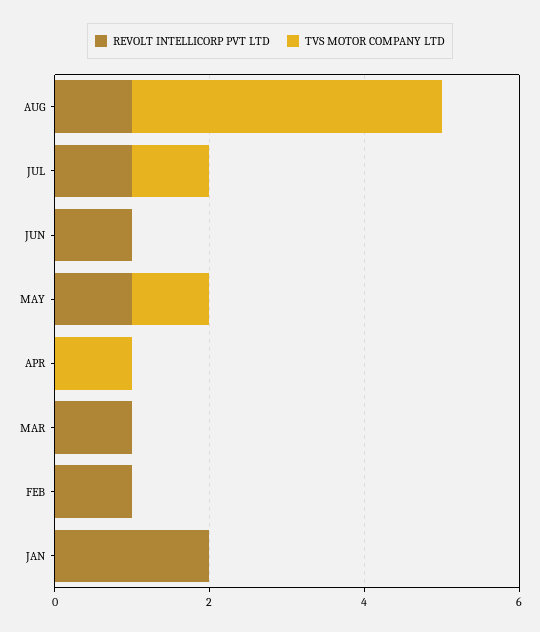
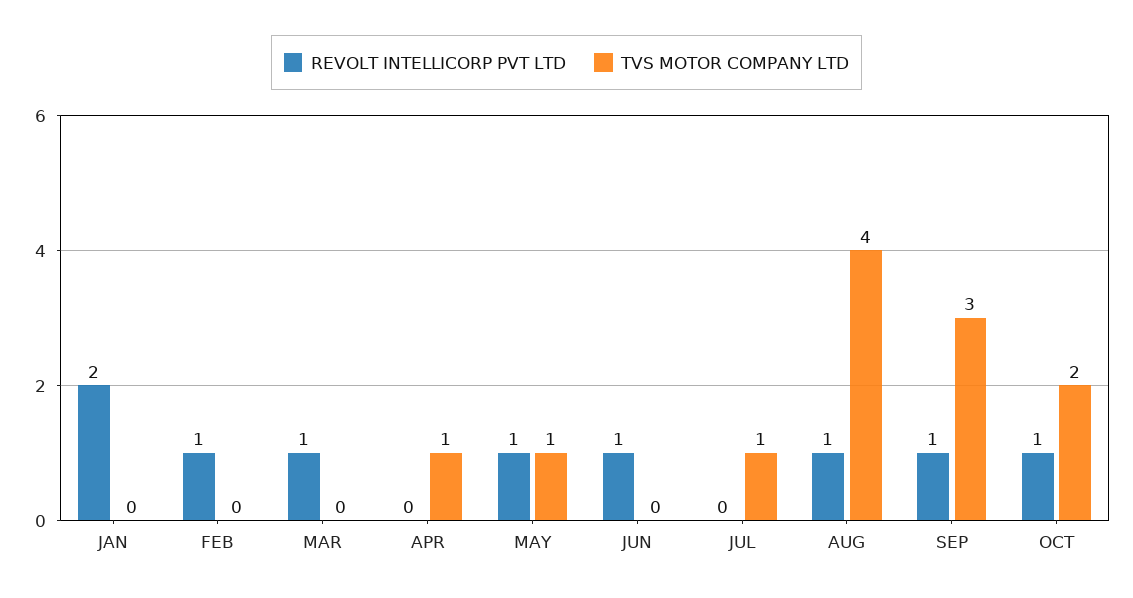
REVOLT INTELLICORP PVT LTD, JUL: 1 -> 0
REVOLT INTELLICORP PVT LTD, SEP: none -> 1
TVS MOTOR COMPANY LTD, SEP: none -> 3
REVOLT INTELLICORP PVT LTD, OCT: none -> 1
TVS MOTOR COMPANY LTD, OCT: none -> 2

